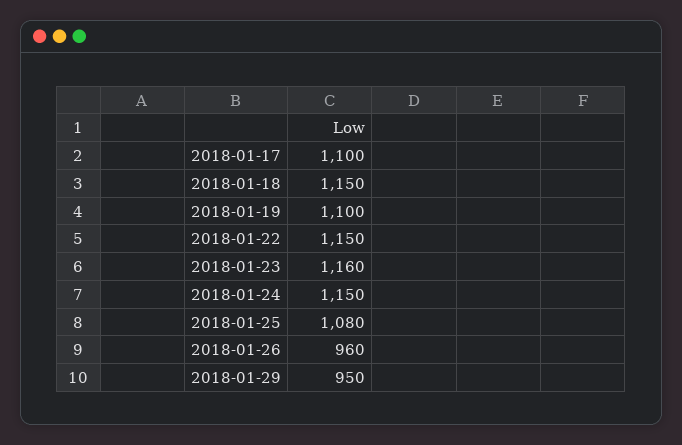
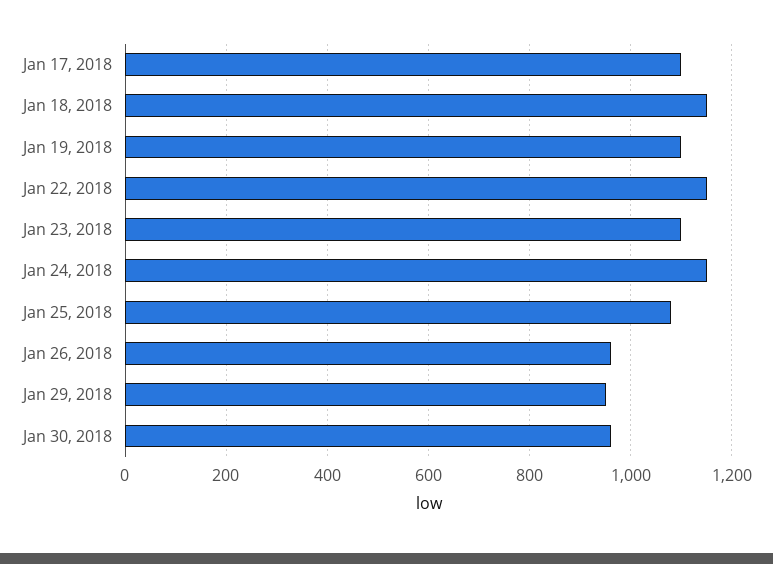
2018-01-23: 1160 -> 1100
Jan 30, 2018: none -> 960

